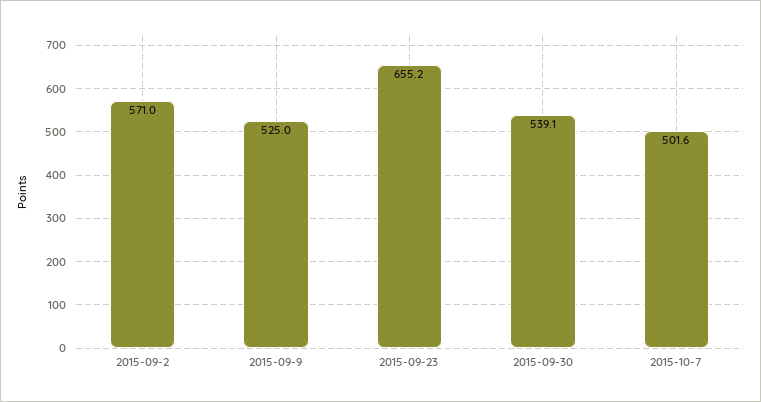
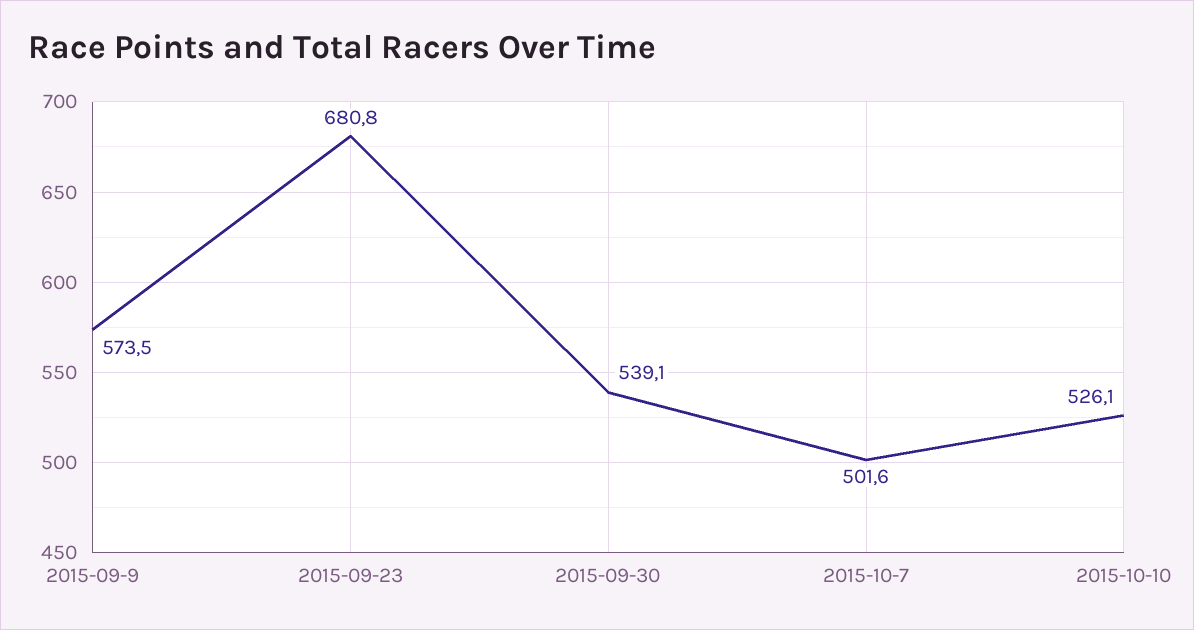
2015-09-2: 571 -> none
2015-09-9: 525 -> 573.5
2015-09-23: 655.2 -> 680.8
2015-10-10: none -> 526.1

